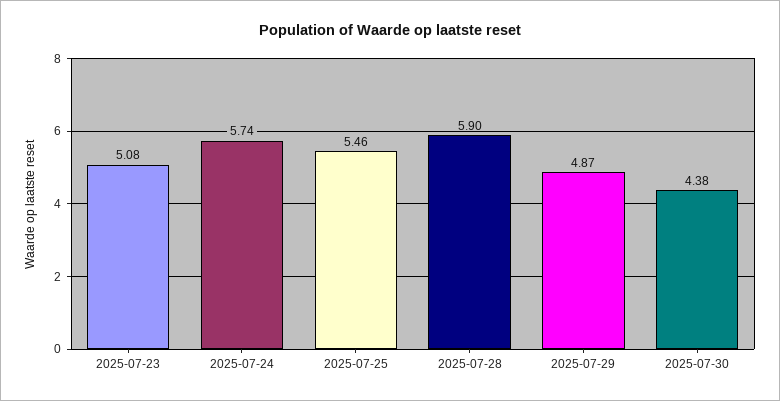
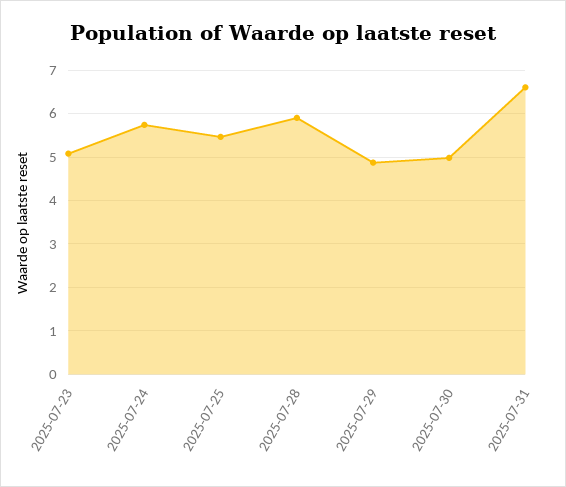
2025-07-30: 4.38 -> 5
2025-07-31: none -> 6.6

